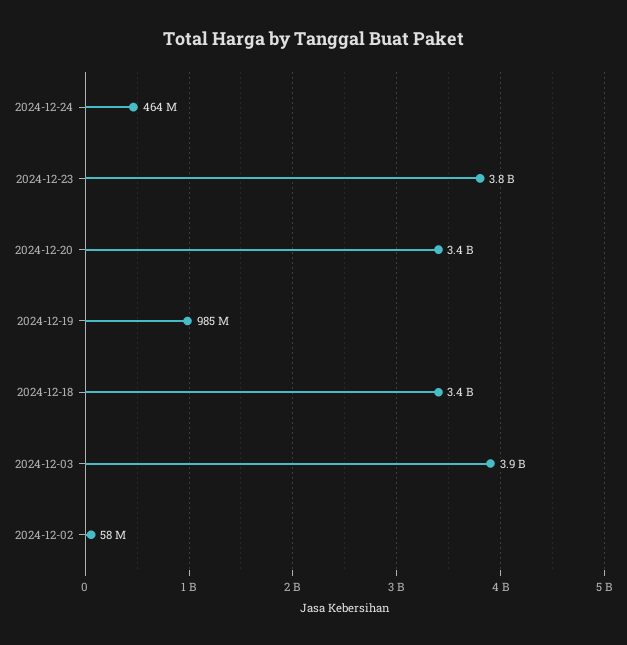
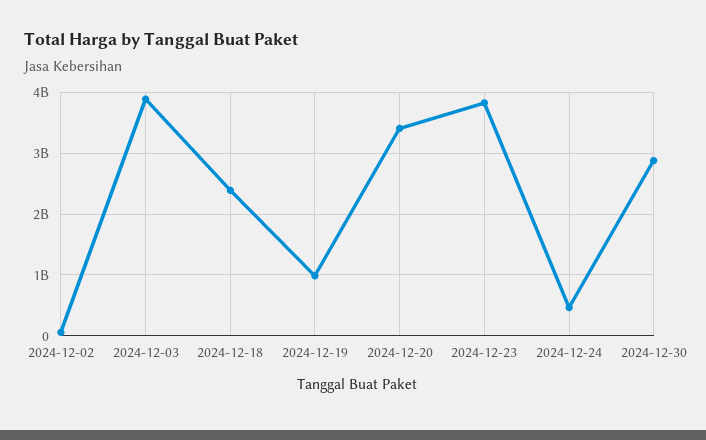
2024-12-18: 3400000000 -> 2400000000
2024-12-30: none -> 2900000000

